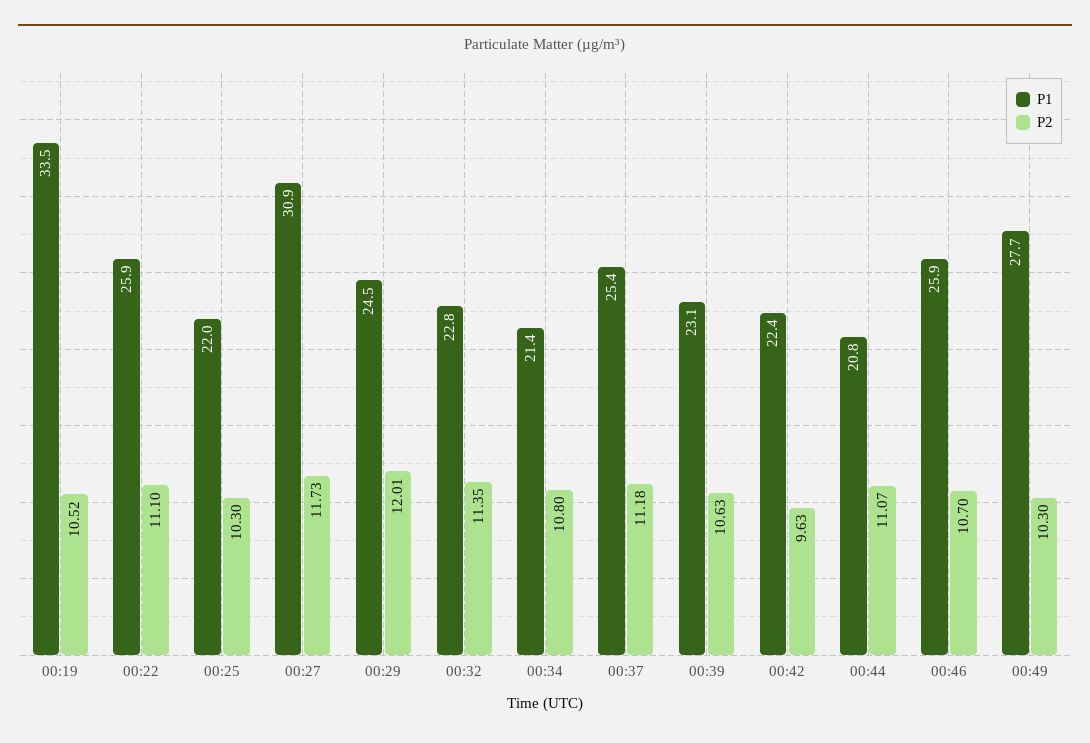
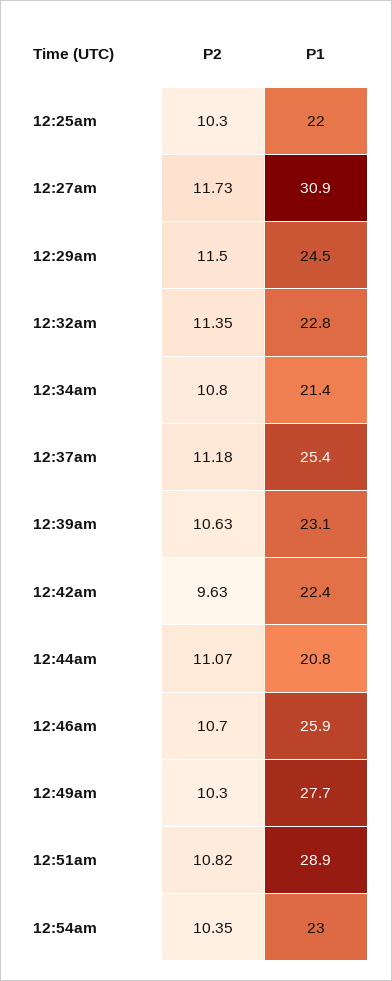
P1, 00:19: 33.5 -> none
P2, 00:19: 10.52 -> none
P1, 00:22: 25.9 -> none
P2, 00:22: 11.1 -> none
P2, 00:29: 12.01 -> 11.5
P2, 12:51am: none -> 10.82
P1, 12:51am: none -> 28.9
P2, 12:54am: none -> 10.35
P1, 12:54am: none -> 23

